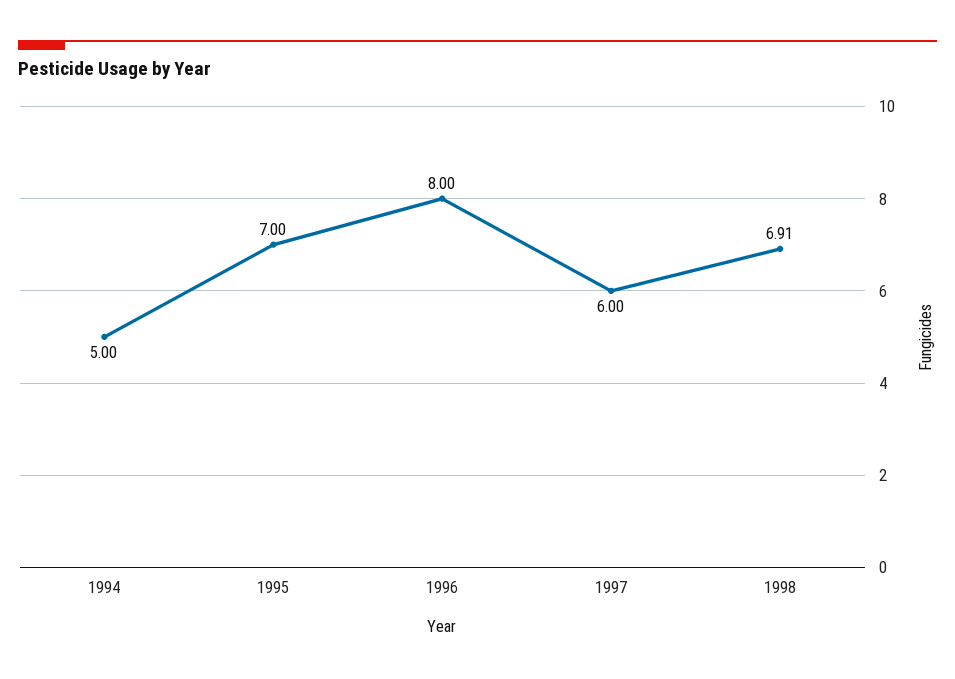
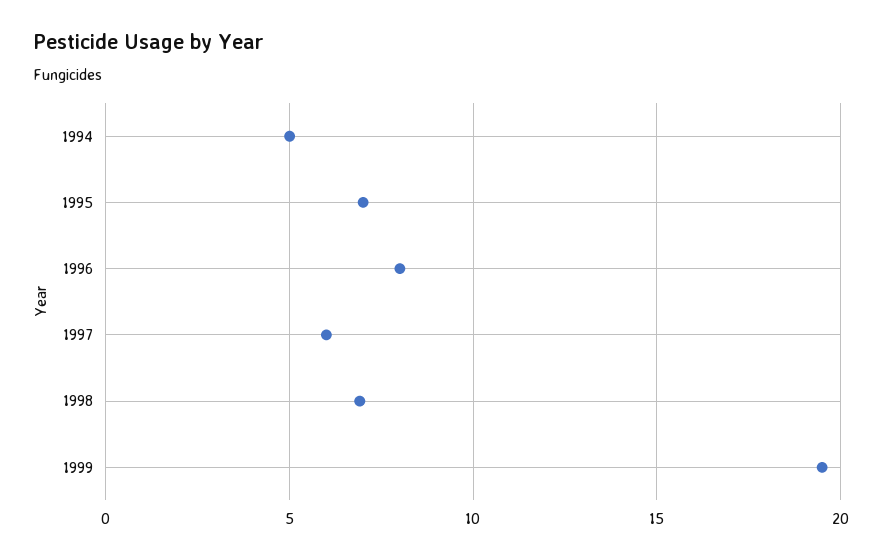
1999: none -> 19.5

